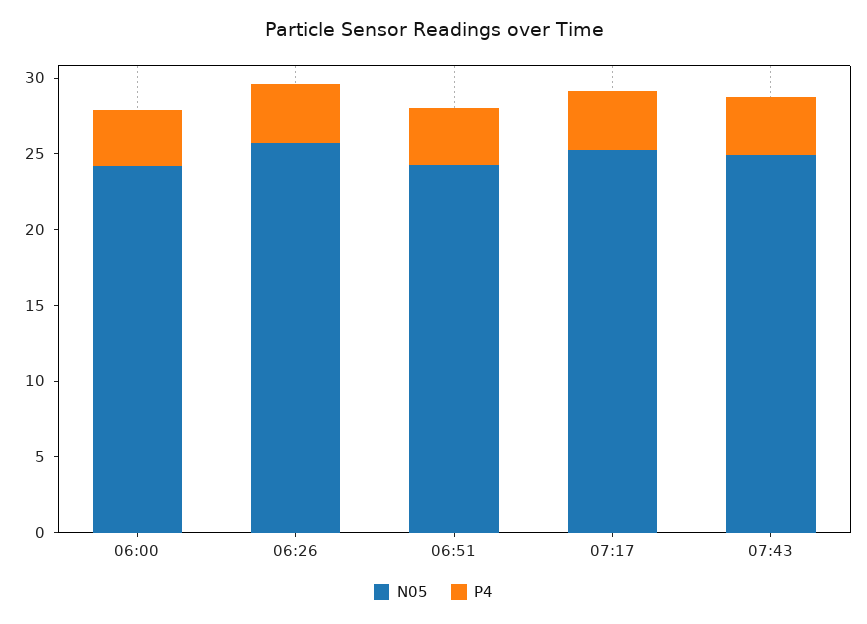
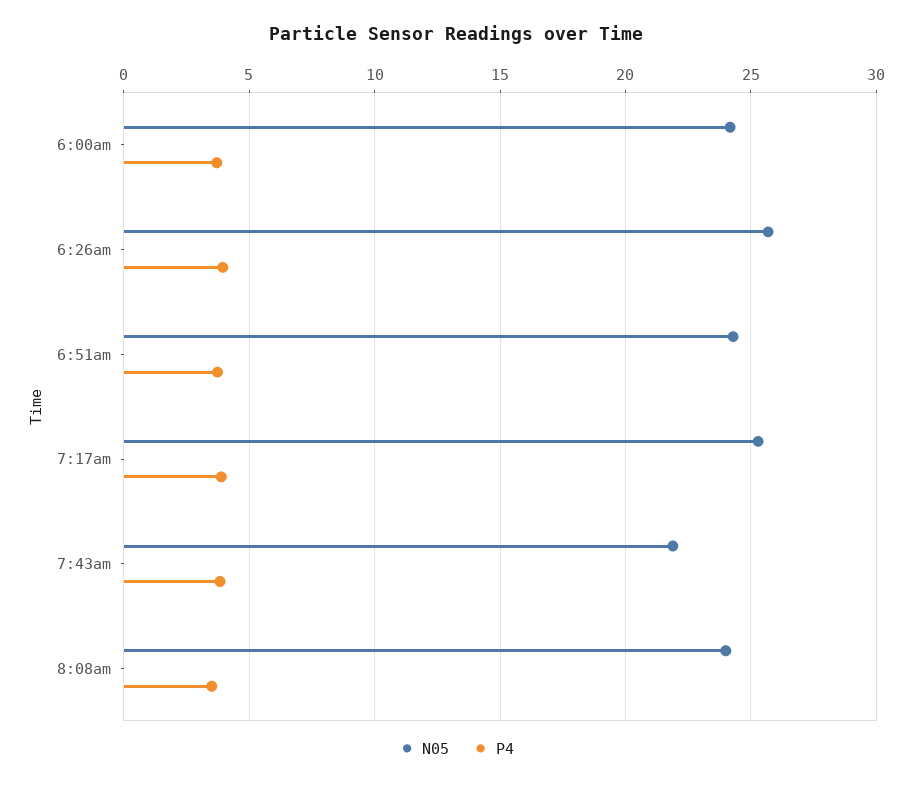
N05, 07:43: 25 -> 22
N05, 8:08am: none -> 24
P4, 8:08am: none -> 3.5

